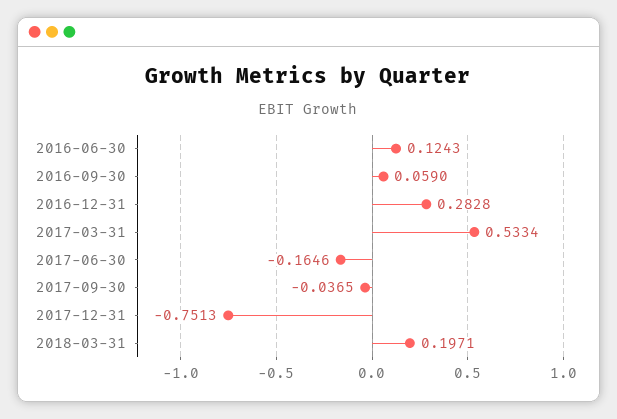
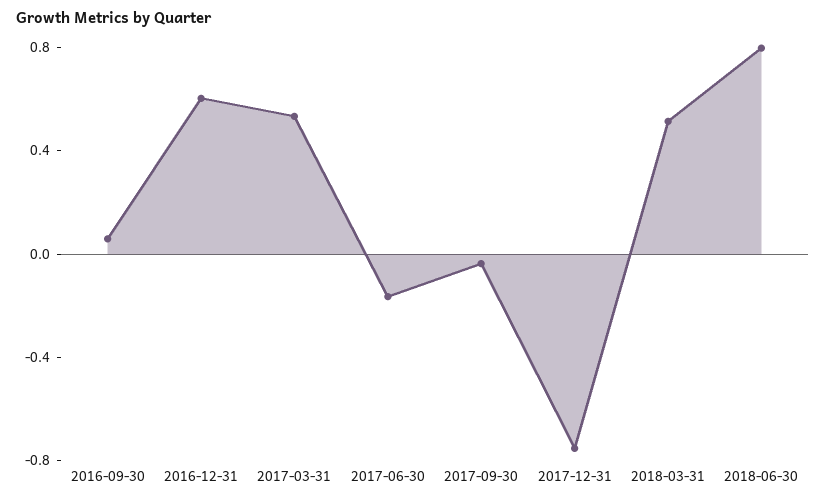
2016-06-30: 0.1243 -> none
2016-12-31: 0.2828 -> 0.6
2018-03-31: 0.1971 -> 0.5
2018-06-30: none -> 0.8

